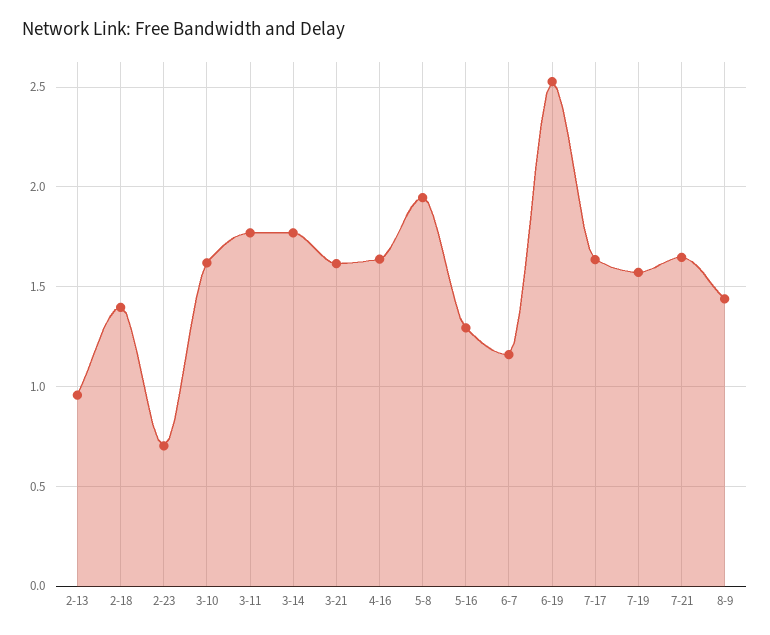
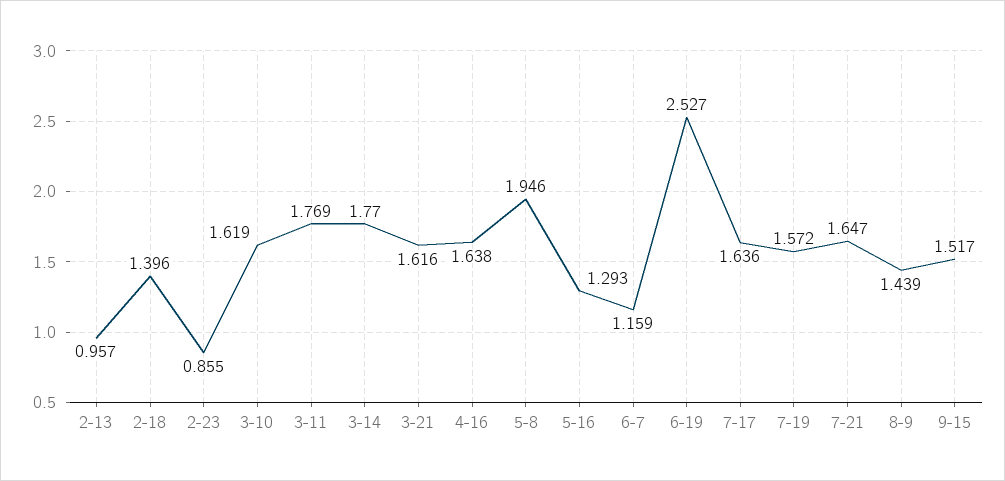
2-23: 0.7 -> 0.855
9-15: none -> 1.517

